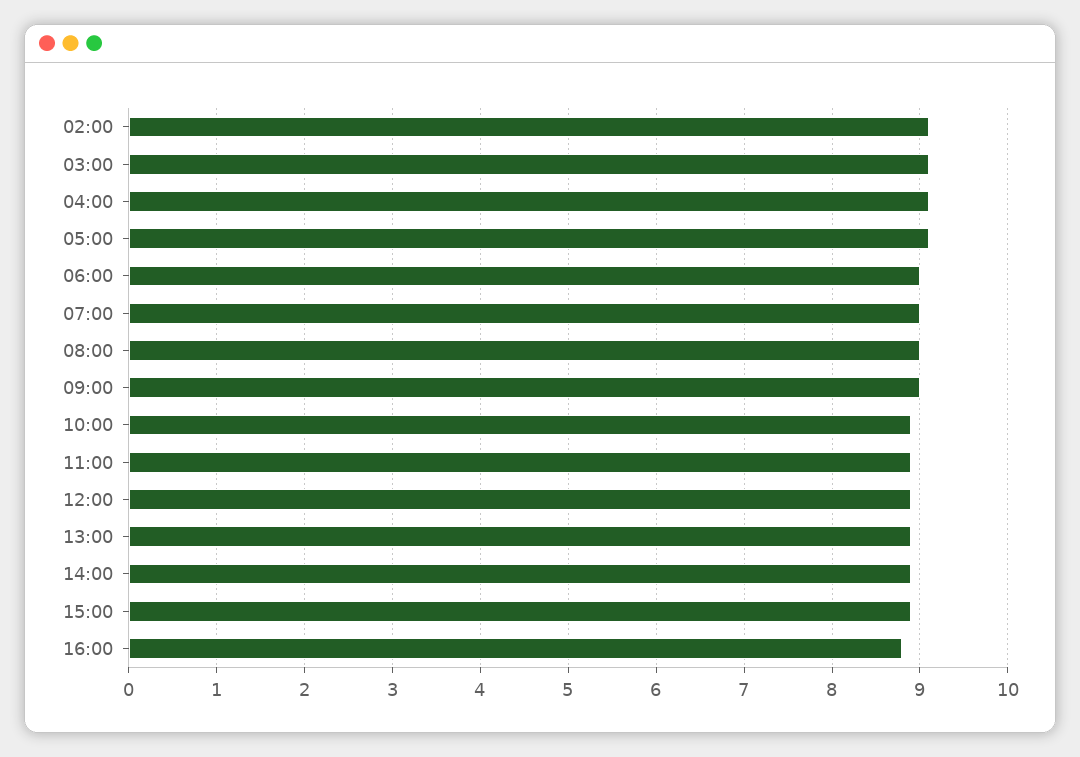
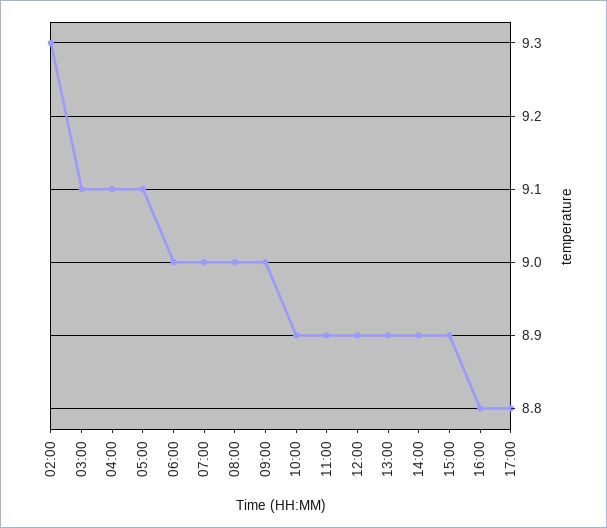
02:00: 9.1 -> 9.3
17:00: none -> 8.8

